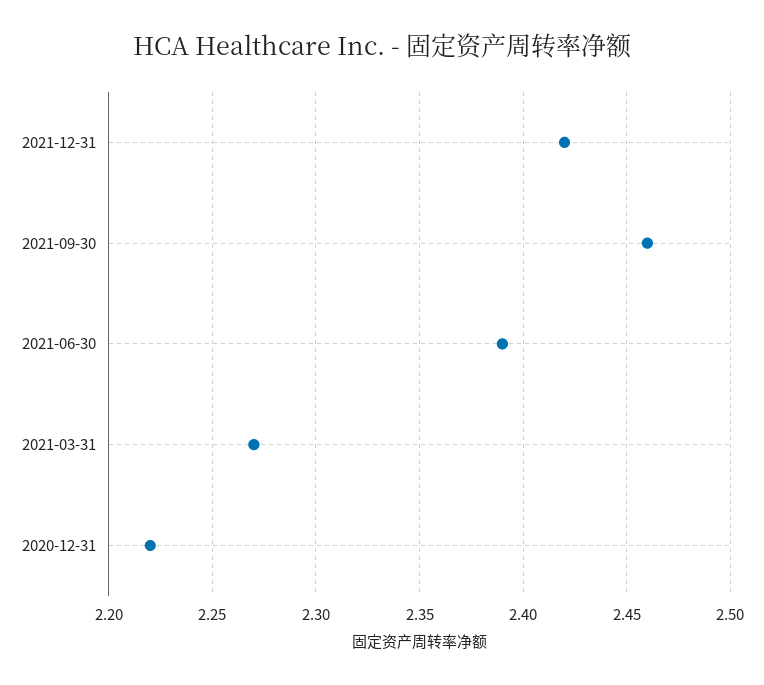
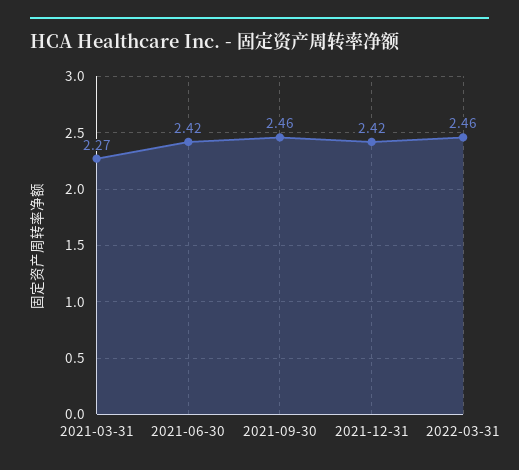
2021-06-30: 2.39 -> 2.42
2020-12-31: 2.22 -> none
2022-03-31: none -> 2.46

